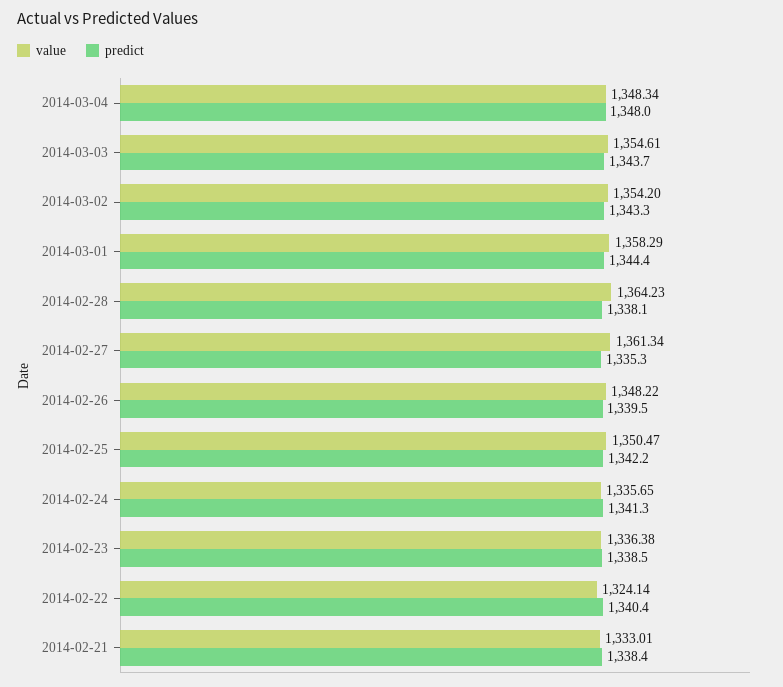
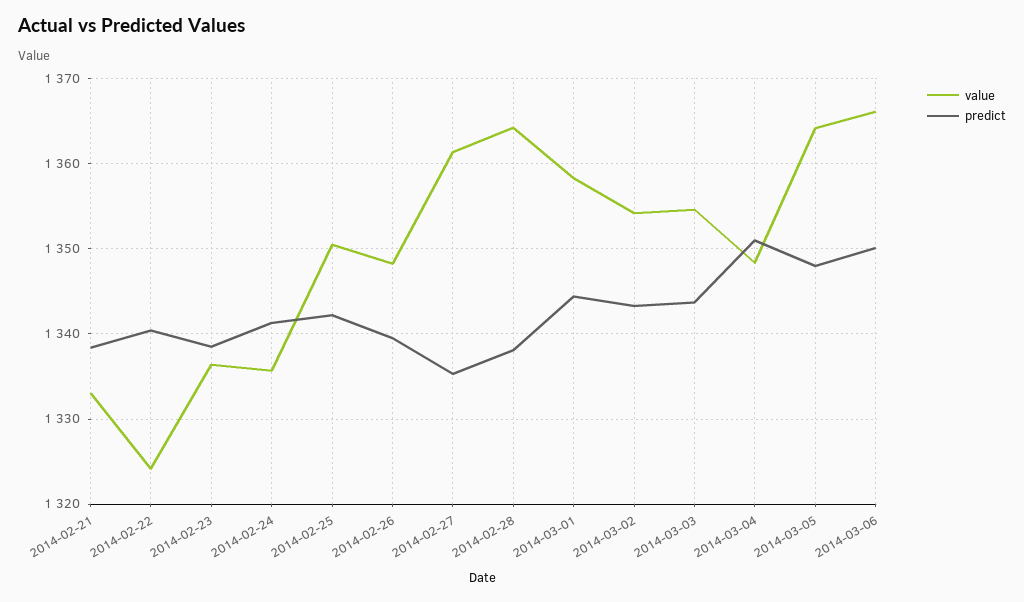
predict, 2014-03-04: 1348 -> 1351
value, 2014-03-05: none -> 1364
predict, 2014-03-05: none -> 1348
value, 2014-03-06: none -> 1366
predict, 2014-03-06: none -> 1350

